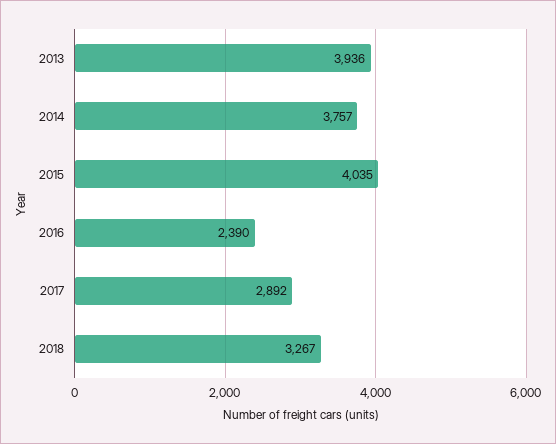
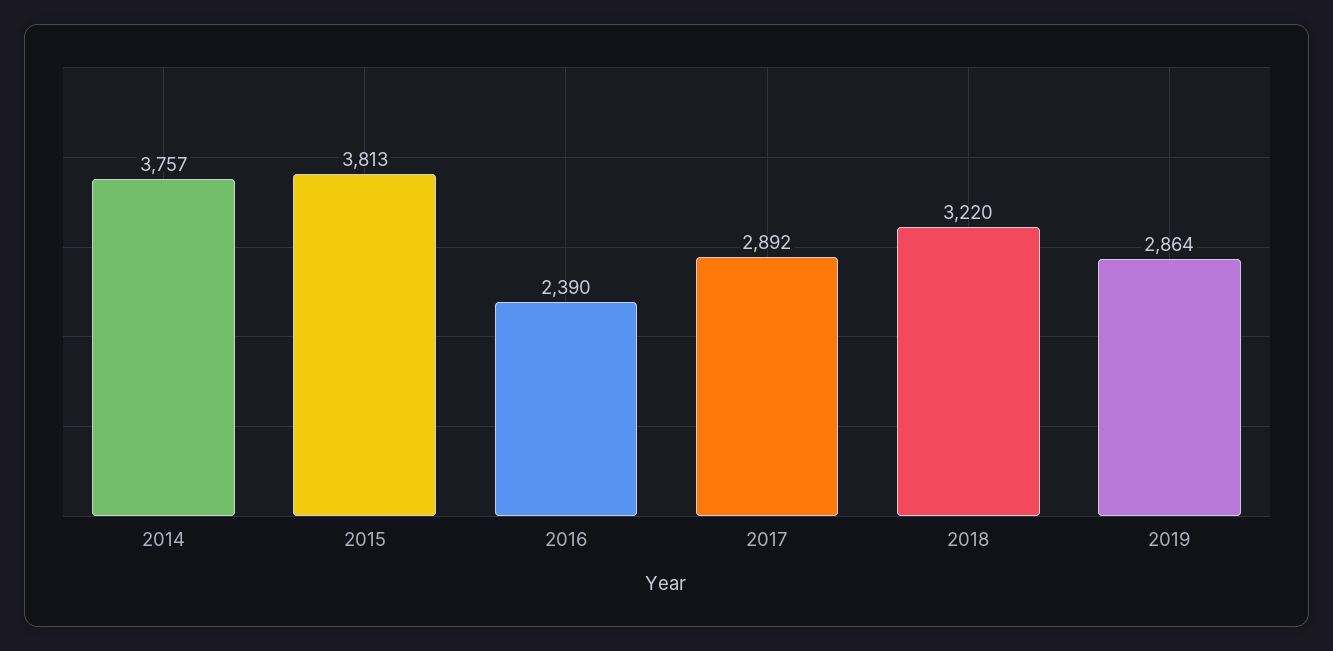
2013: 3936 -> none
2015: 4035 -> 3813
2018: 3267 -> 3220
2019: none -> 2864

